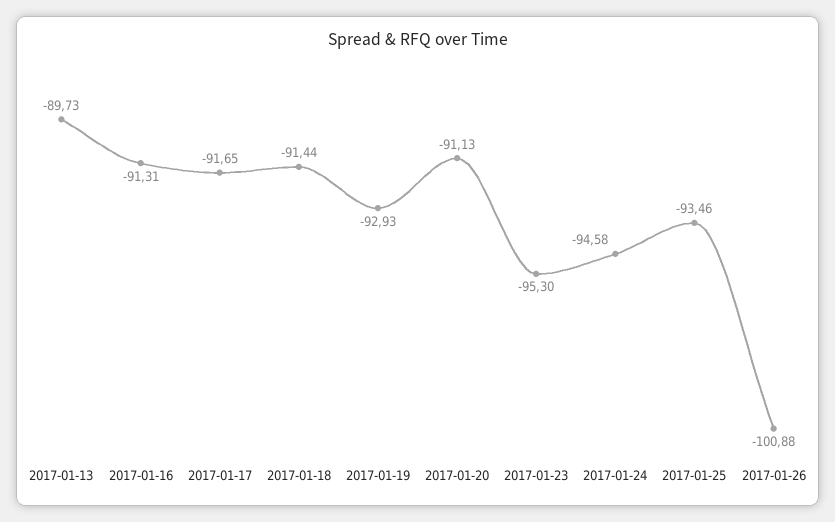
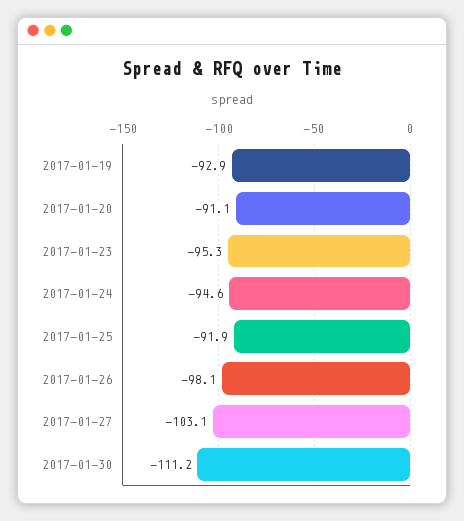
2017-01-13: -89.73 -> none
2017-01-16: -91.31 -> none
2017-01-17: -91.65 -> none
2017-01-18: -91.44 -> none
2017-01-25: -93.46 -> -91.9
2017-01-26: -100.88 -> -98.1
2017-01-27: none -> -103.1
2017-01-30: none -> -111.2

